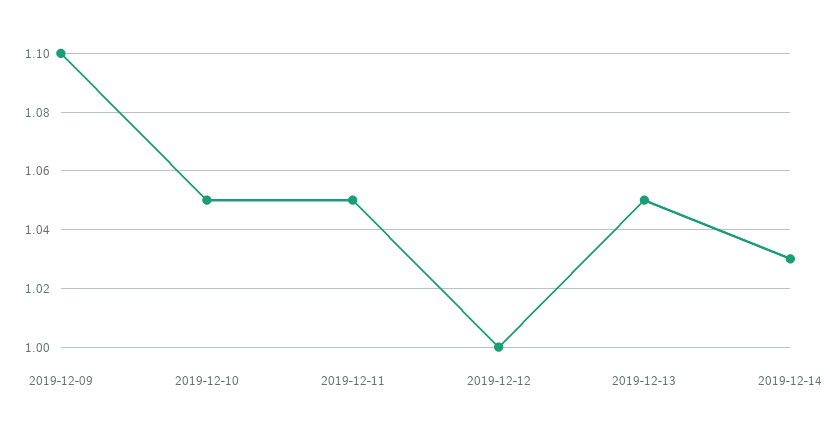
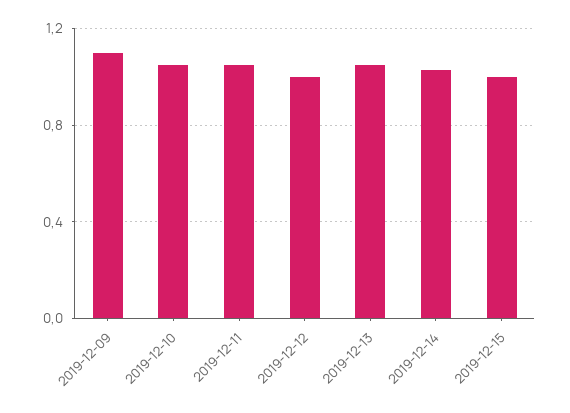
2019-12-15: none -> 1

